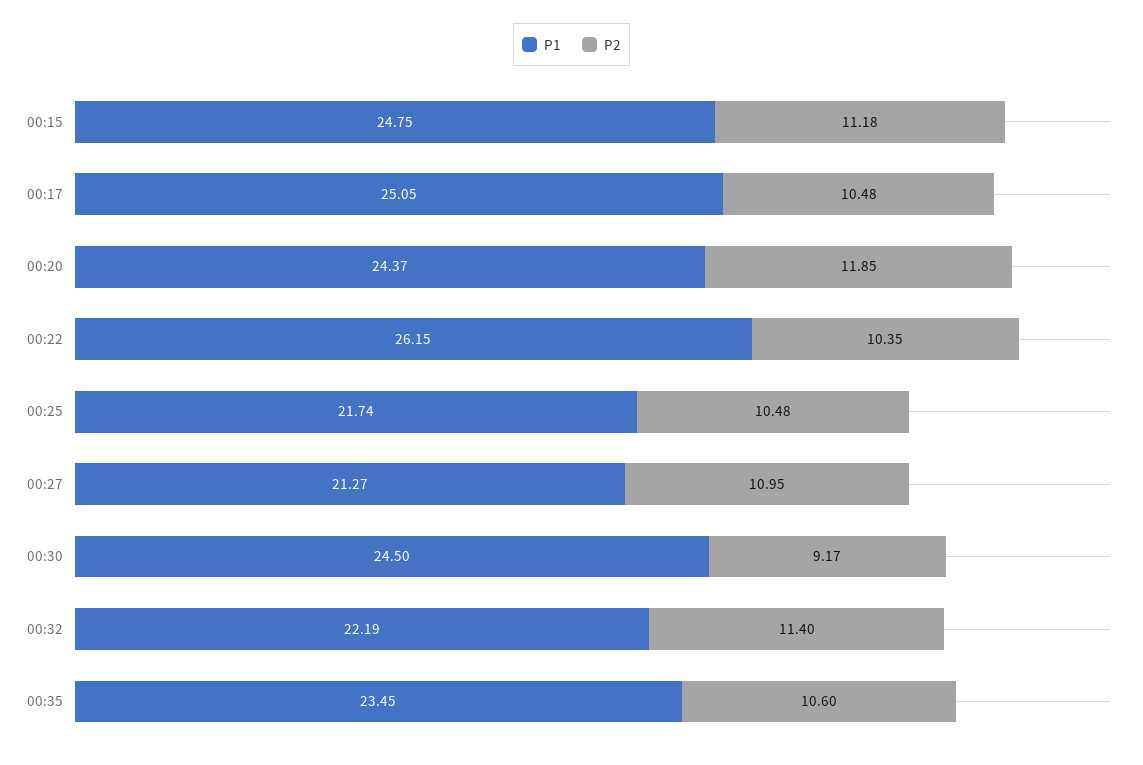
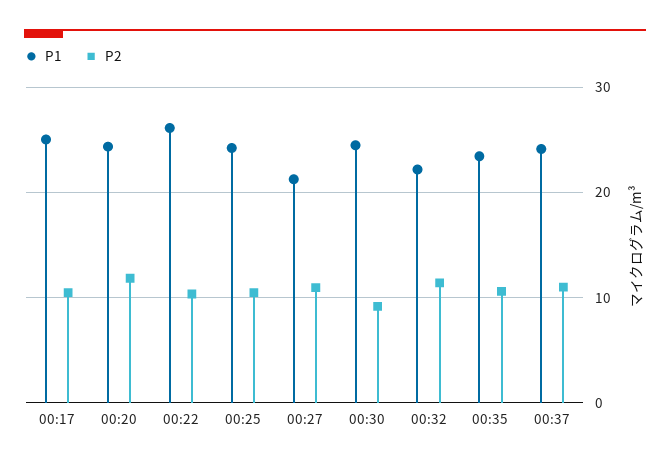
P1, 00:15: 24.75 -> none
P2, 00:15: 11.18 -> none
P1, 00:25: 21.74 -> 24
P1, 00:37: none -> 24
P2, 00:37: none -> 11

